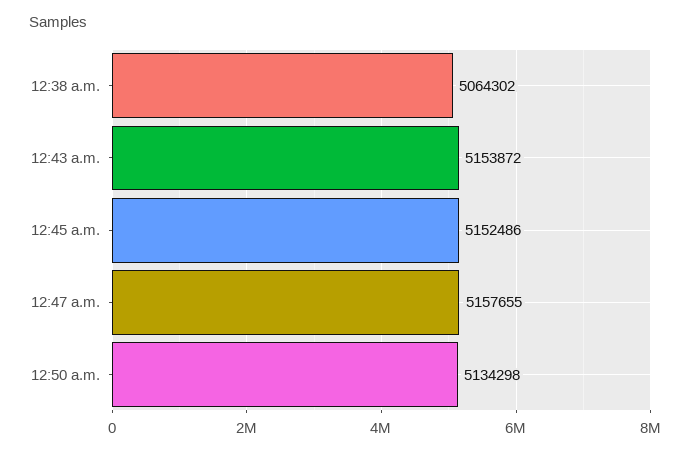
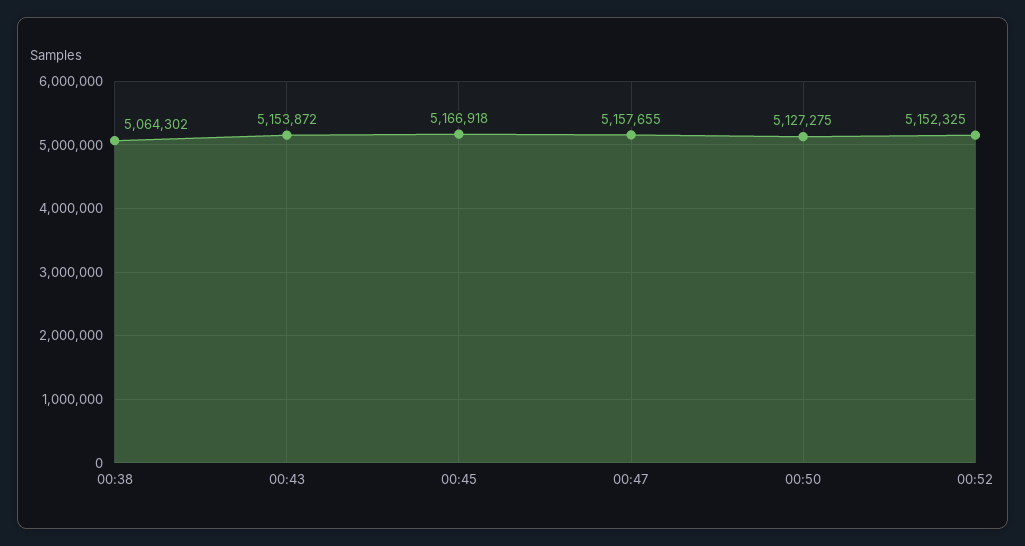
12:45 a.m.: 5152486 -> 5166918
12:50 a.m.: 5134298 -> 5127275
00:52: none -> 5152325

